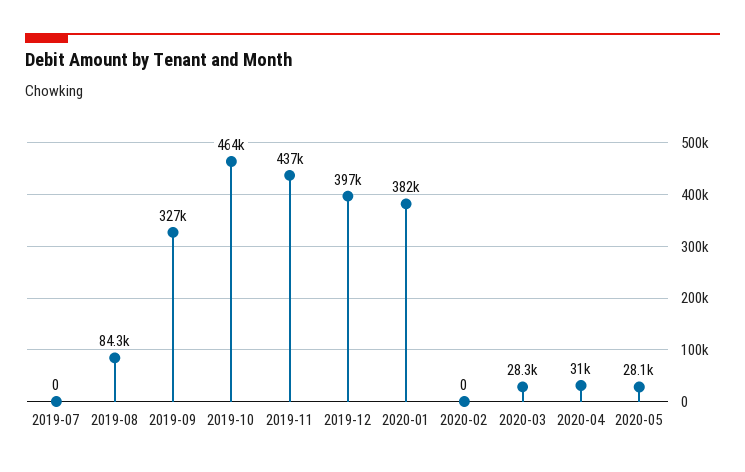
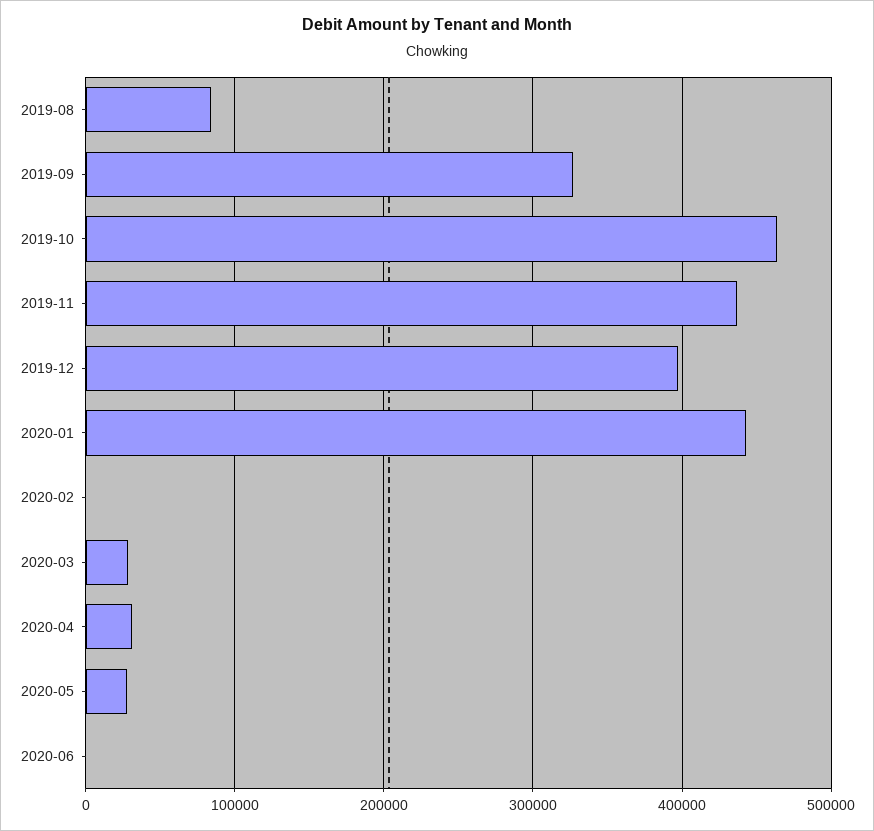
2019-07: 0 -> none
2020-01: 382000 -> 440000
2020-06: none -> 0

